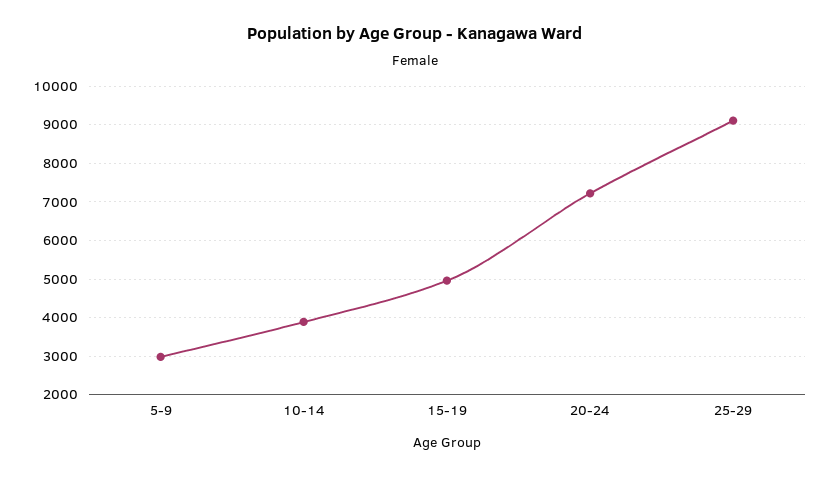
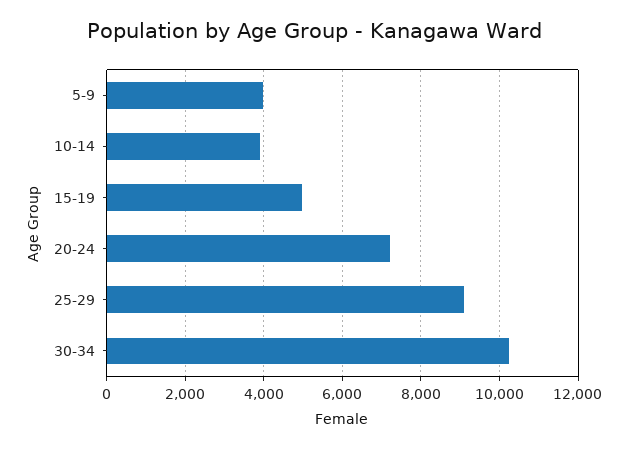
5-9: 3000 -> 4000
30-34: none -> 10200

